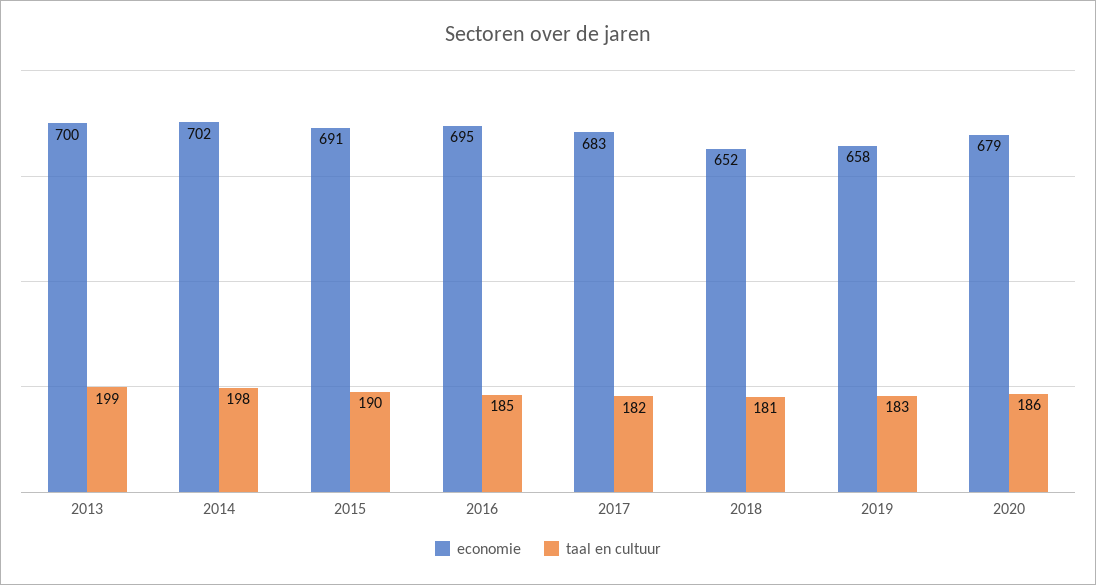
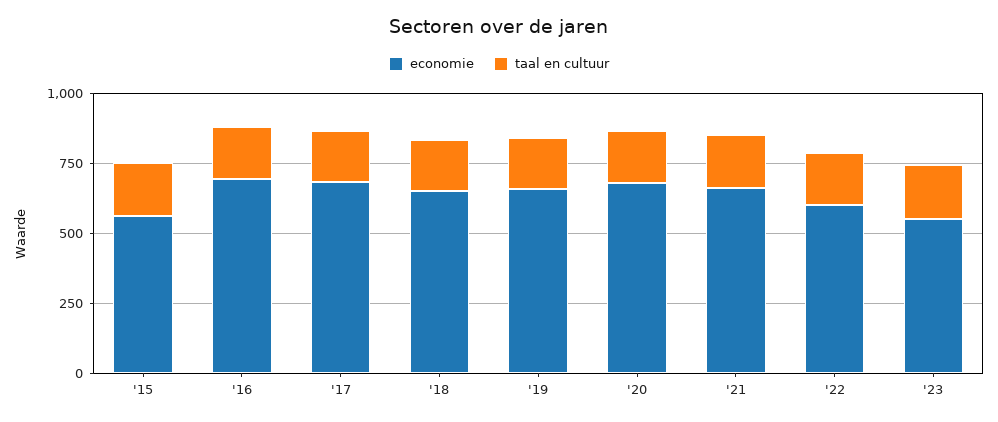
economie, 2013: 700 -> none
taal en cultuur, 2013: 199 -> none
economie, 2014: 702 -> none
taal en cultuur, 2014: 198 -> none
economie, 2015: 691 -> 550
economie, '21: none -> 650
taal en cultuur, '21: none -> 200
economie, '22: none -> 600
taal en cultuur, '22: none -> 200
economie, '23: none -> 550
taal en cultuur, '23: none -> 200

